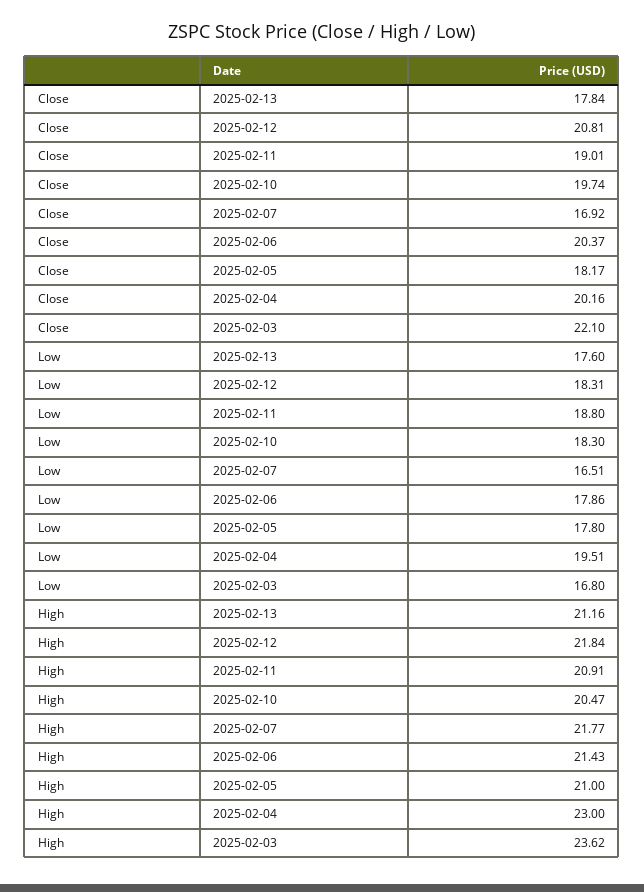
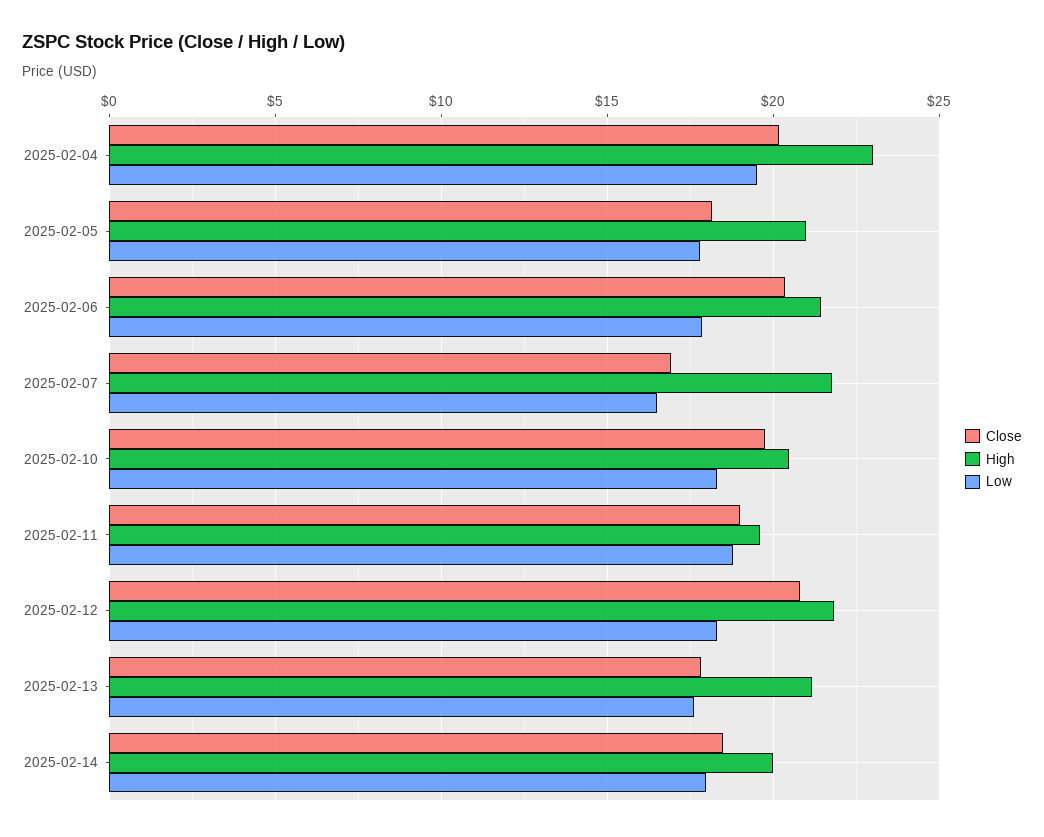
Close, 2025-02-03: 22.1 -> none
Low, 2025-02-03: 16.8 -> none
High, 2025-02-11: 20.91 -> 19.5
High, 2025-02-03: 23.62 -> none
Close, 2025-02-14: none -> 18.5
High, 2025-02-14: none -> 20
Low, 2025-02-14: none -> 18

